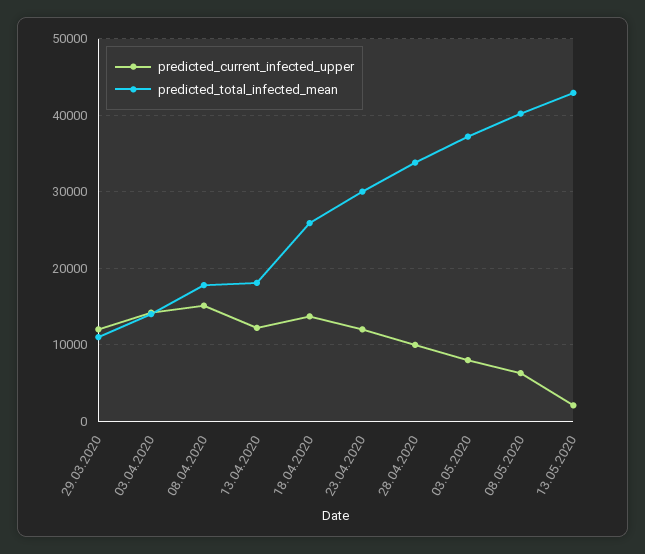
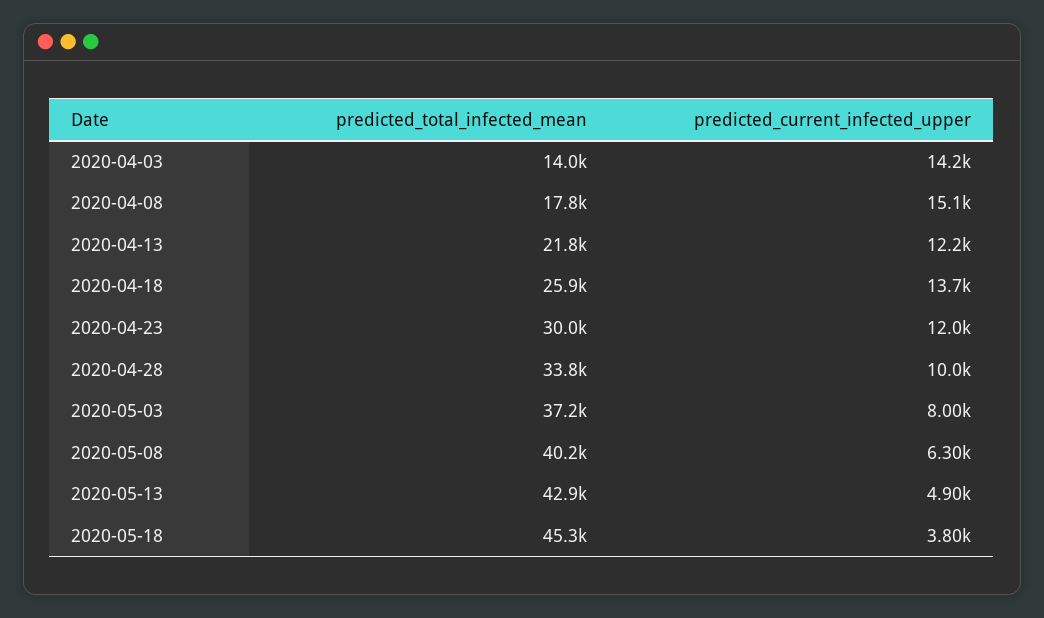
predicted_current_infected_upper, 29.03.2020: 12000 -> none
predicted_total_infected_mean, 29.03.2020: 11000 -> none
predicted_total_infected_mean, 13.04.2020: 18000 -> 21800
predicted_current_infected_upper, 13.05.2020: 2000 -> 4900
predicted_total_infected_mean, 2020-05-18: none -> 45300
predicted_current_infected_upper, 2020-05-18: none -> 3800

